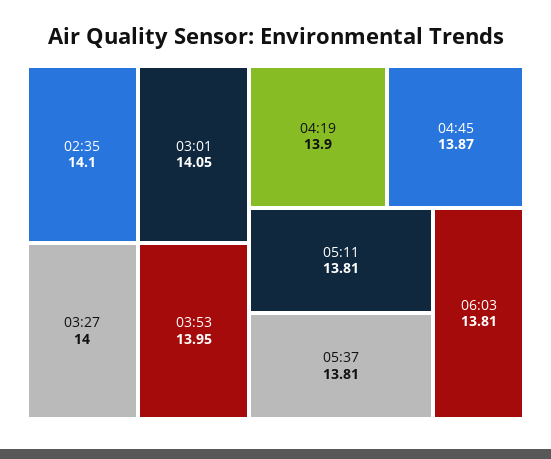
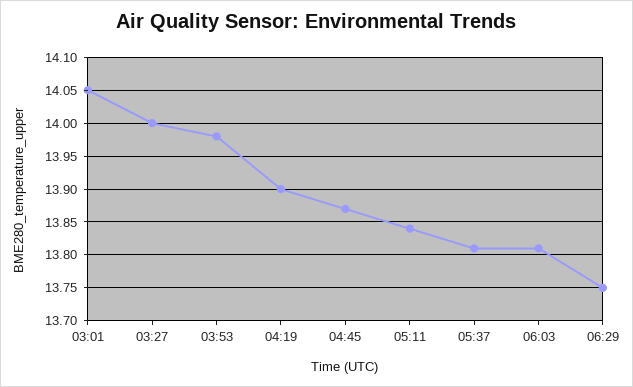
02:35: 14.1 -> none
03:53: 13.95 -> 13.98
05:11: 13.81 -> 13.84
06:29: none -> 13.75

